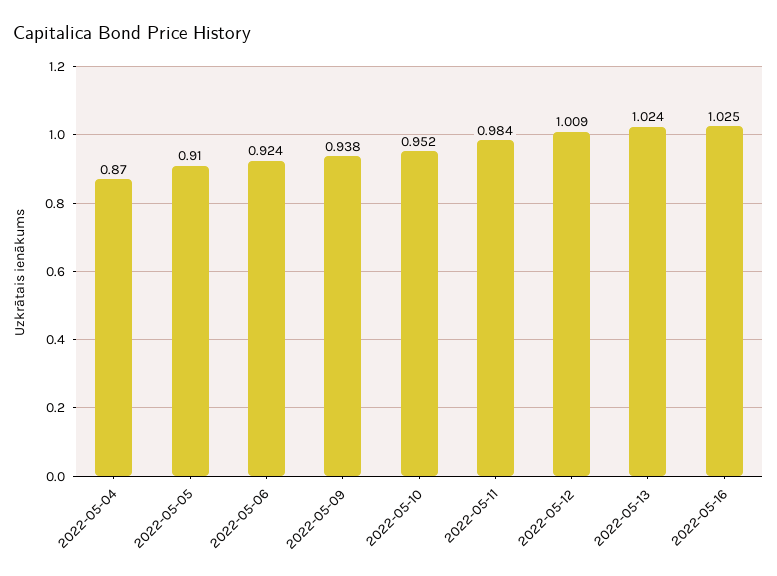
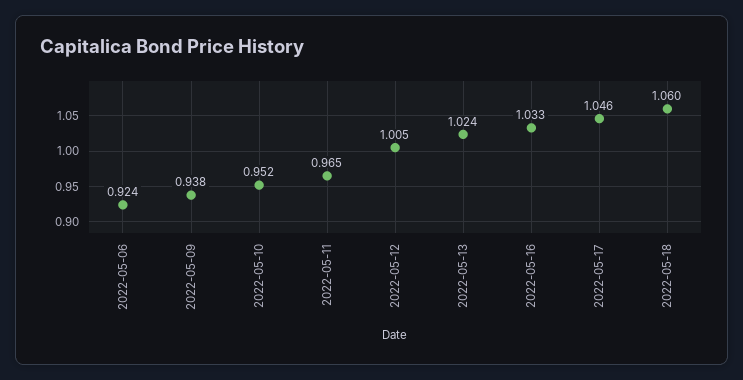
2022-05-04: 0.87 -> none
2022-05-05: 0.91 -> none
2022-05-11: 0.984 -> 0.965
2022-05-12: 1.009 -> 1.005
2022-05-16: 1.025 -> 1.033
2022-05-17: none -> 1.046
2022-05-18: none -> 1.06

